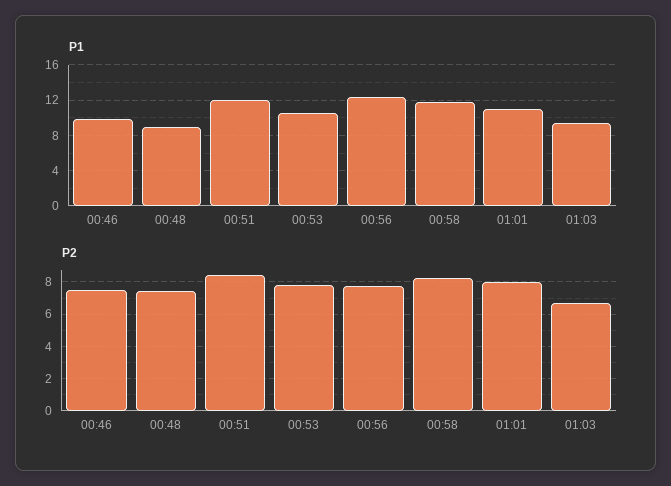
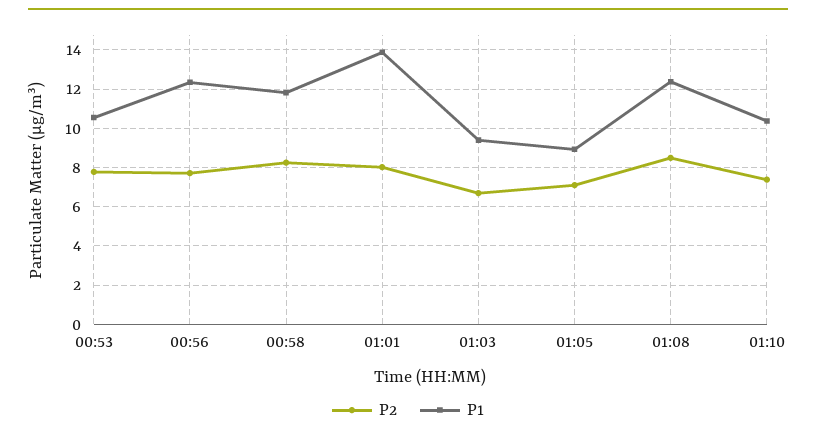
P1, 00:46: 10 -> none
P1, 00:48: 9 -> none
P1, 00:51: 12 -> none
P1, 01:01: 11 -> 14
P2, 00:46: 7.5 -> none
P2, 00:48: 7.5 -> none
P2, 00:51: 8.5 -> none
P2, 01:05: none -> 7
P1, 01:05: none -> 9
P2, 01:08: none -> 8.5
P1, 01:08: none -> 12.5
P2, 01:10: none -> 7.5
P1, 01:10: none -> 10.5

